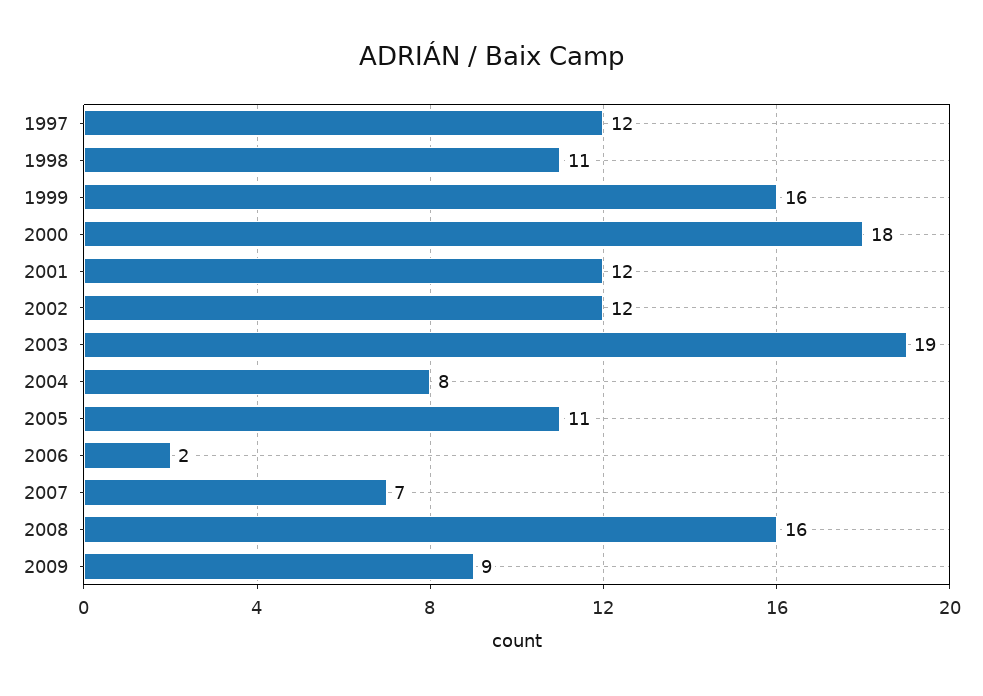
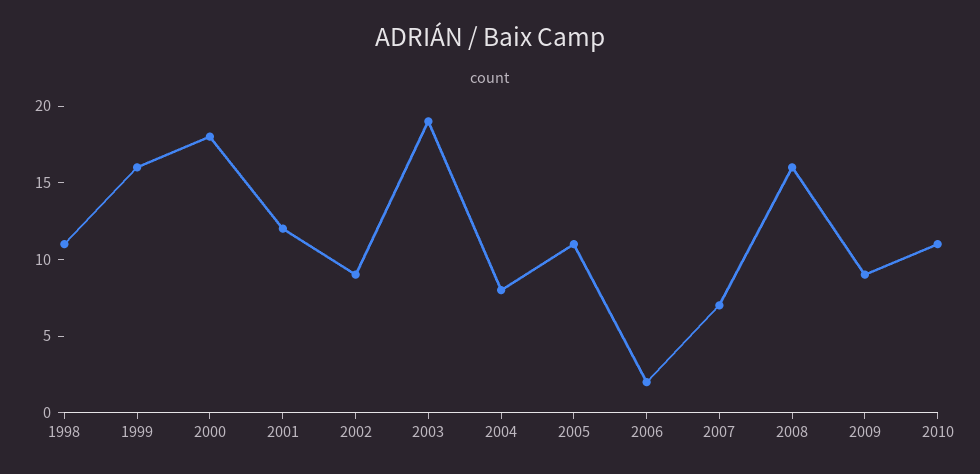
1997: 12 -> none
2002: 12 -> 9
2010: none -> 11

